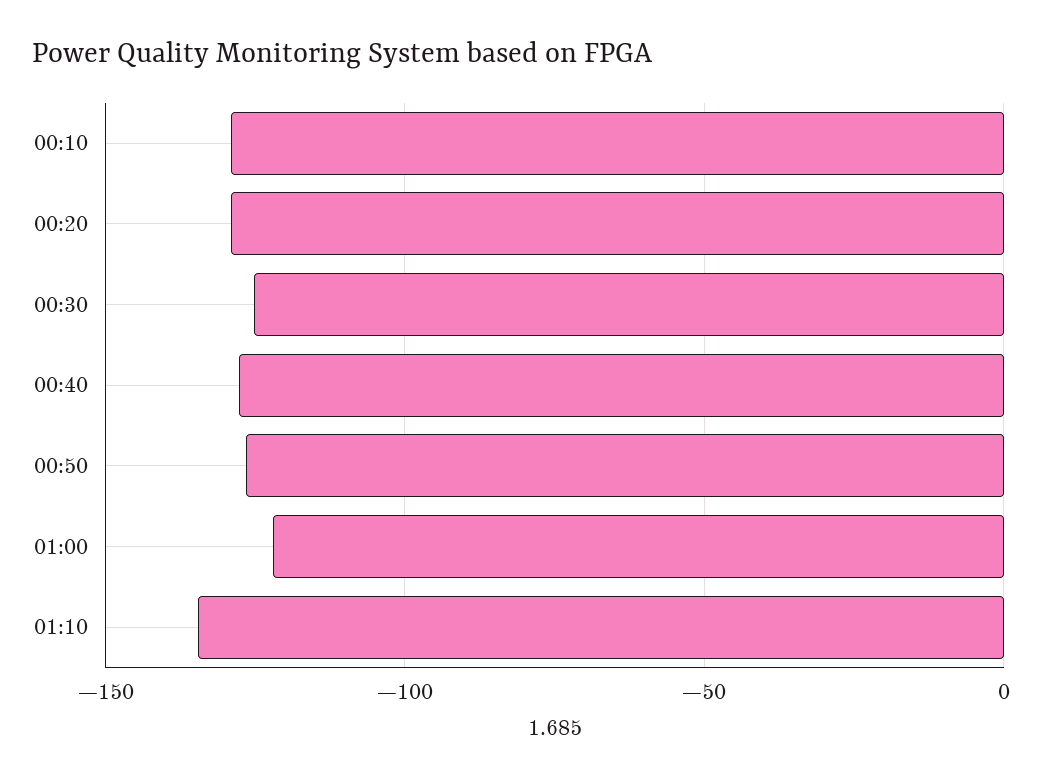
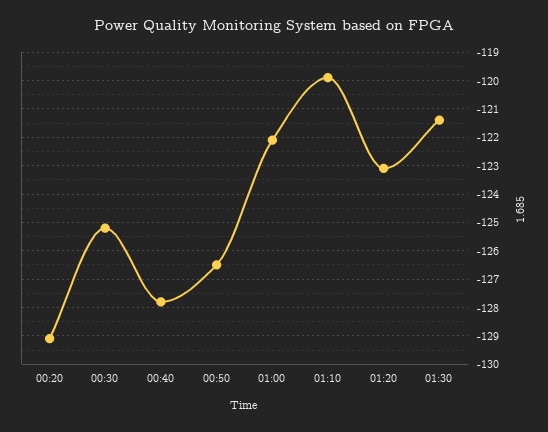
00:10: -130 -> none
01:10: -135 -> -120
01:20: none -> -123
01:30: none -> -121.5

